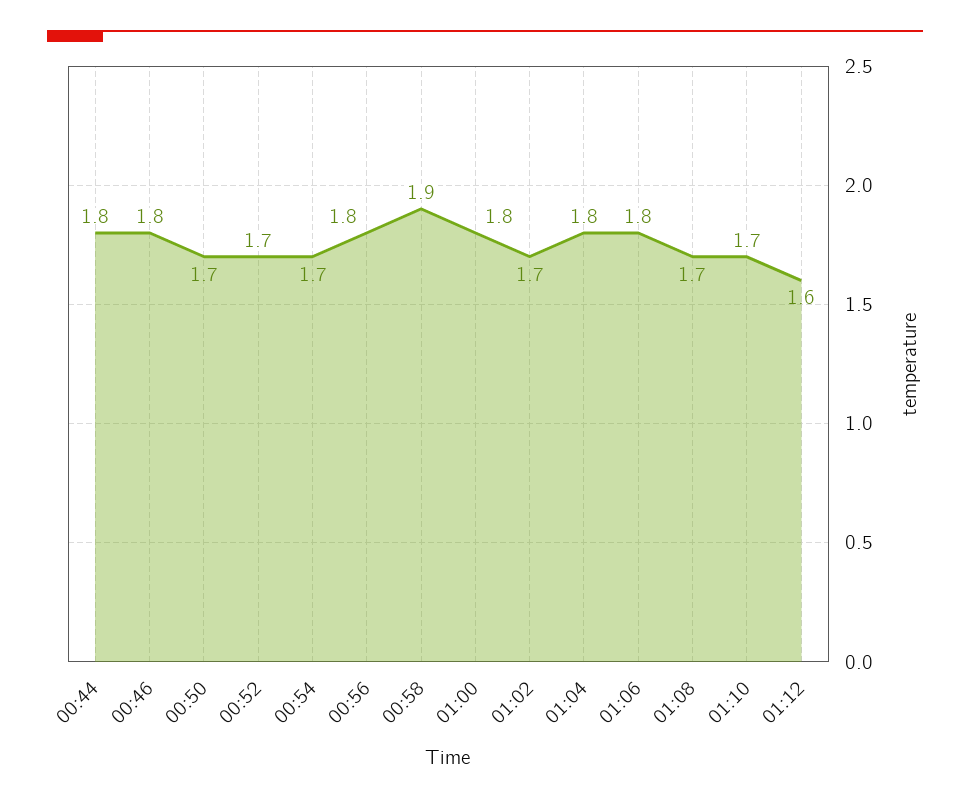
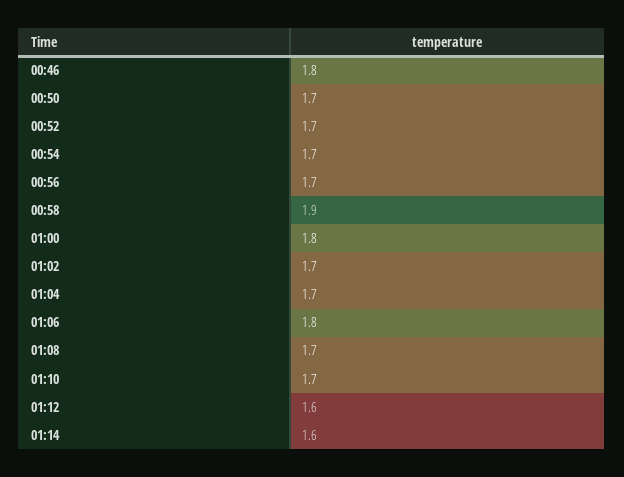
00:44: 1.8 -> none
00:56: 1.8 -> 1.7
01:04: 1.8 -> 1.7
01:14: none -> 1.6

